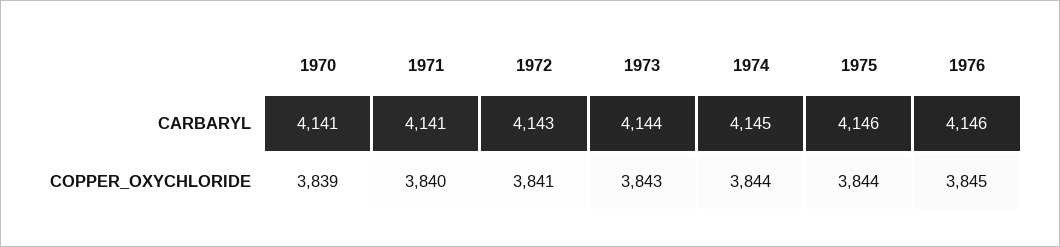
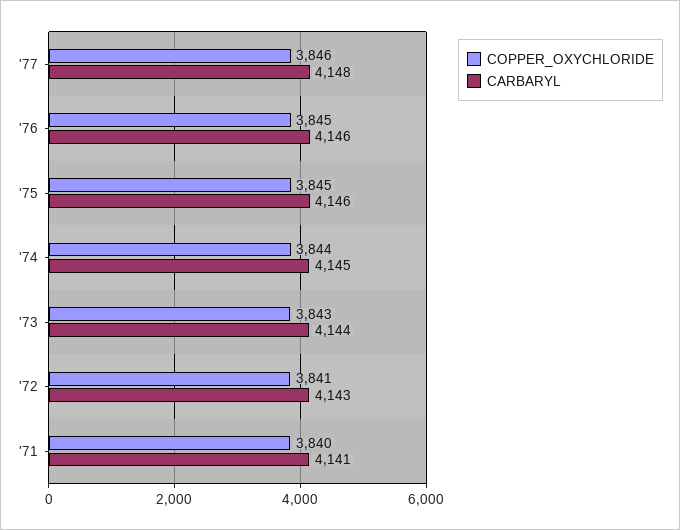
CARBARYL, 1970: 4141 -> none
COPPER_OXYCHLORIDE, 1970: 3839 -> none
COPPER_OXYCHLORIDE, 1975: 3844 -> 3845
COPPER_OXYCHLORIDE, '77: none -> 3846
CARBARYL, '77: none -> 4148

